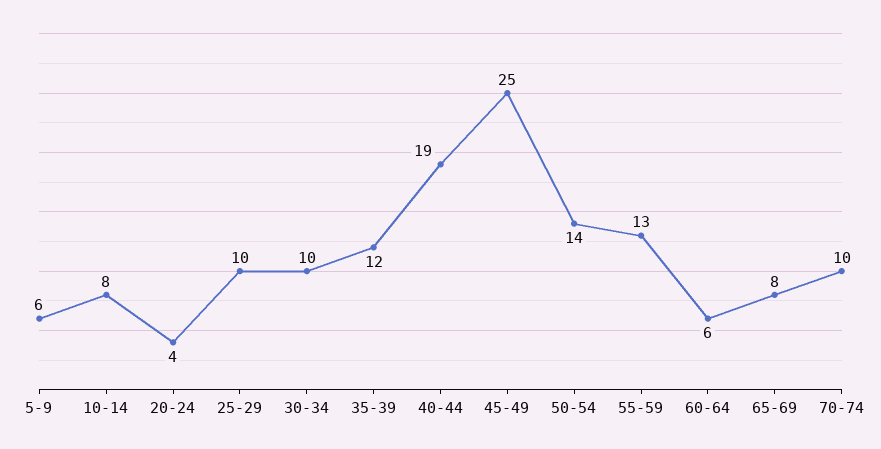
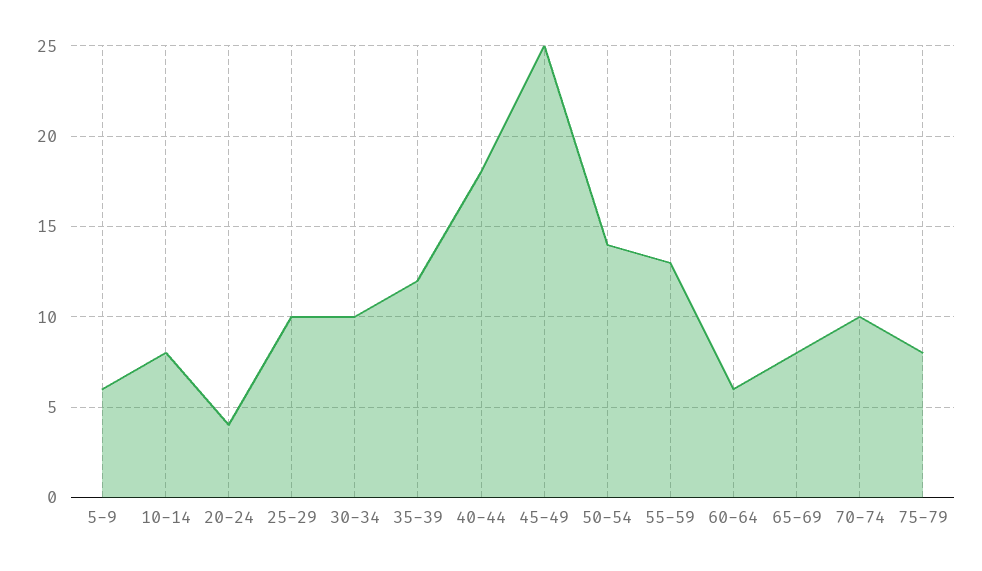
40-44: 19 -> 18
75-79: none -> 8

